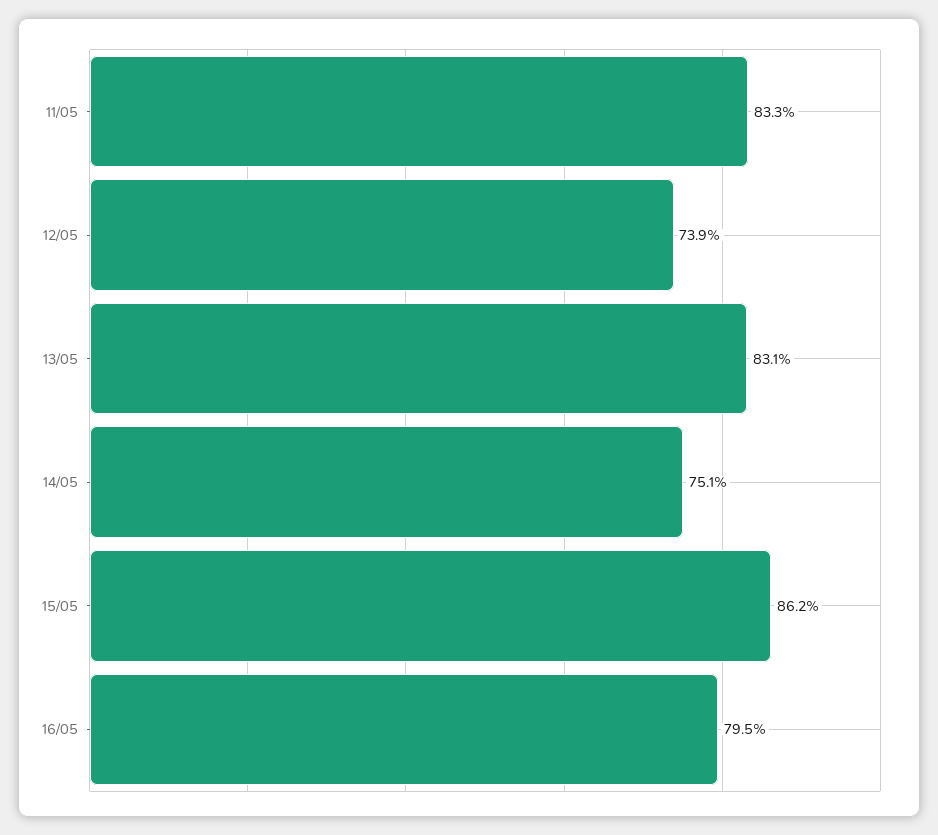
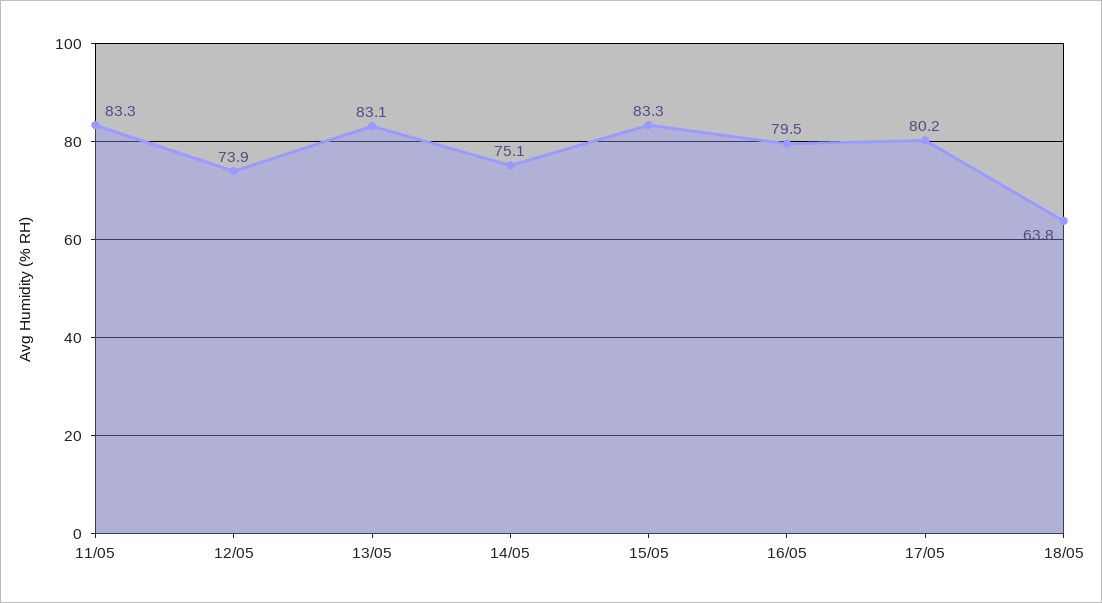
15/05: 86.2 -> 83.3
17/05: none -> 80.2
18/05: none -> 63.8

